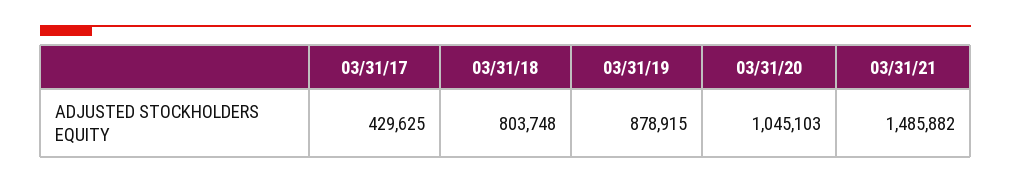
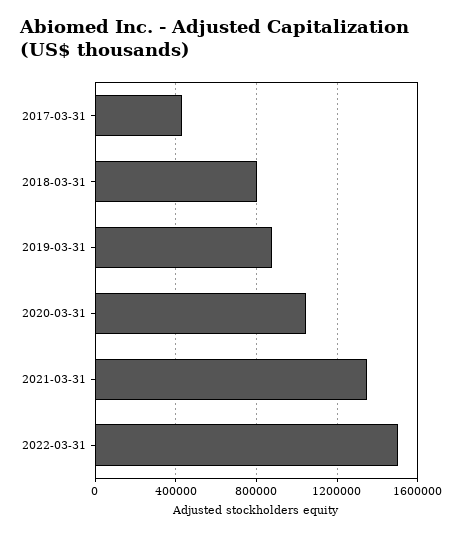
03/31/21: 1485882 -> 1350000
2022-03-31: none -> 1500000

